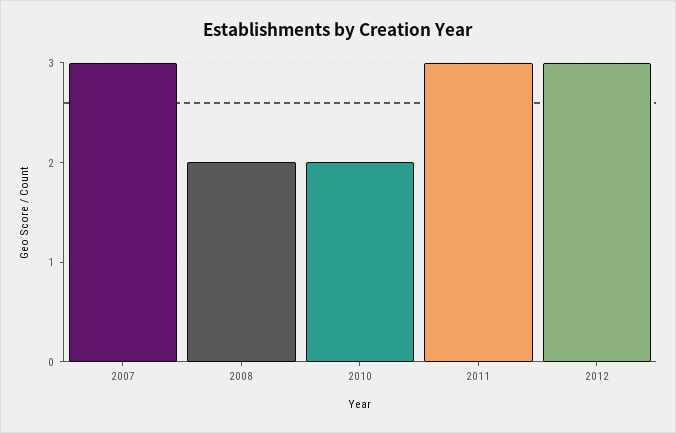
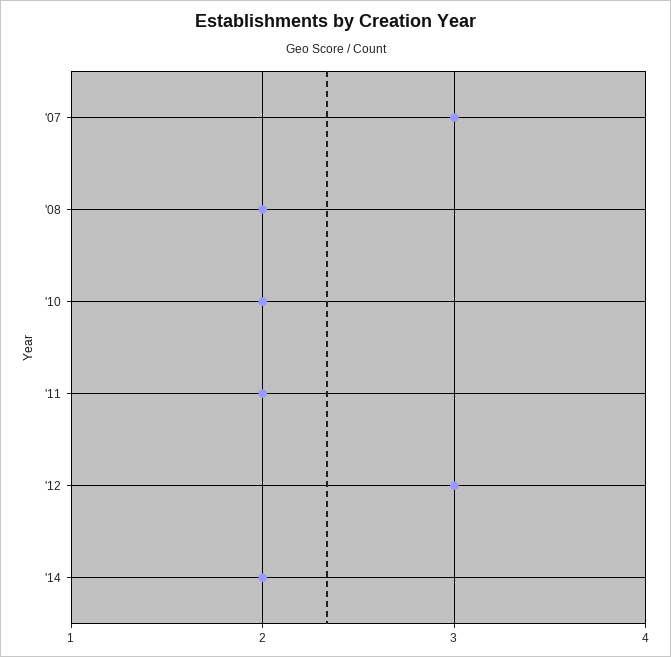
2011: 3 -> 2
'14: none -> 2

